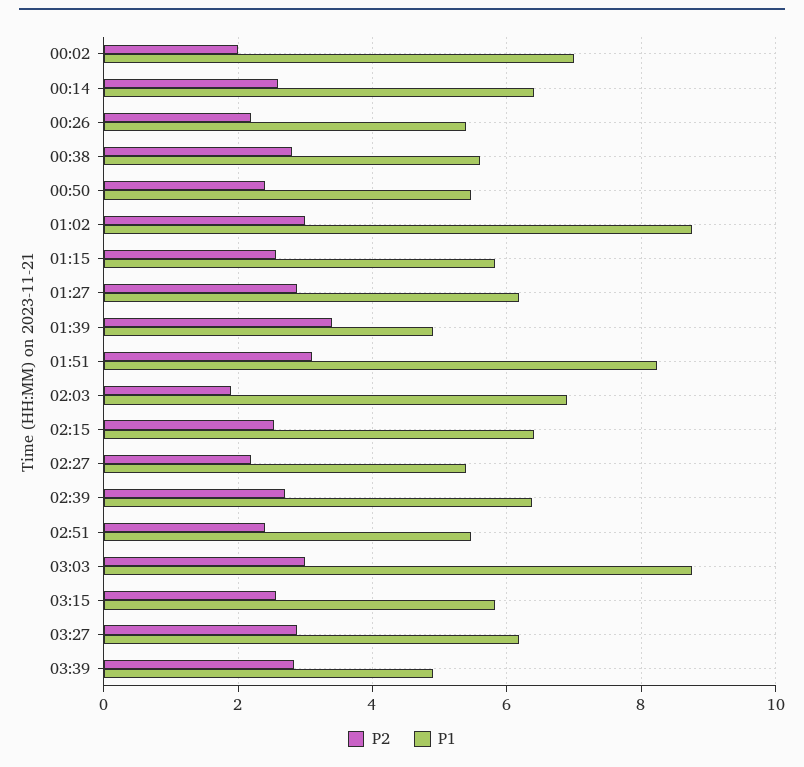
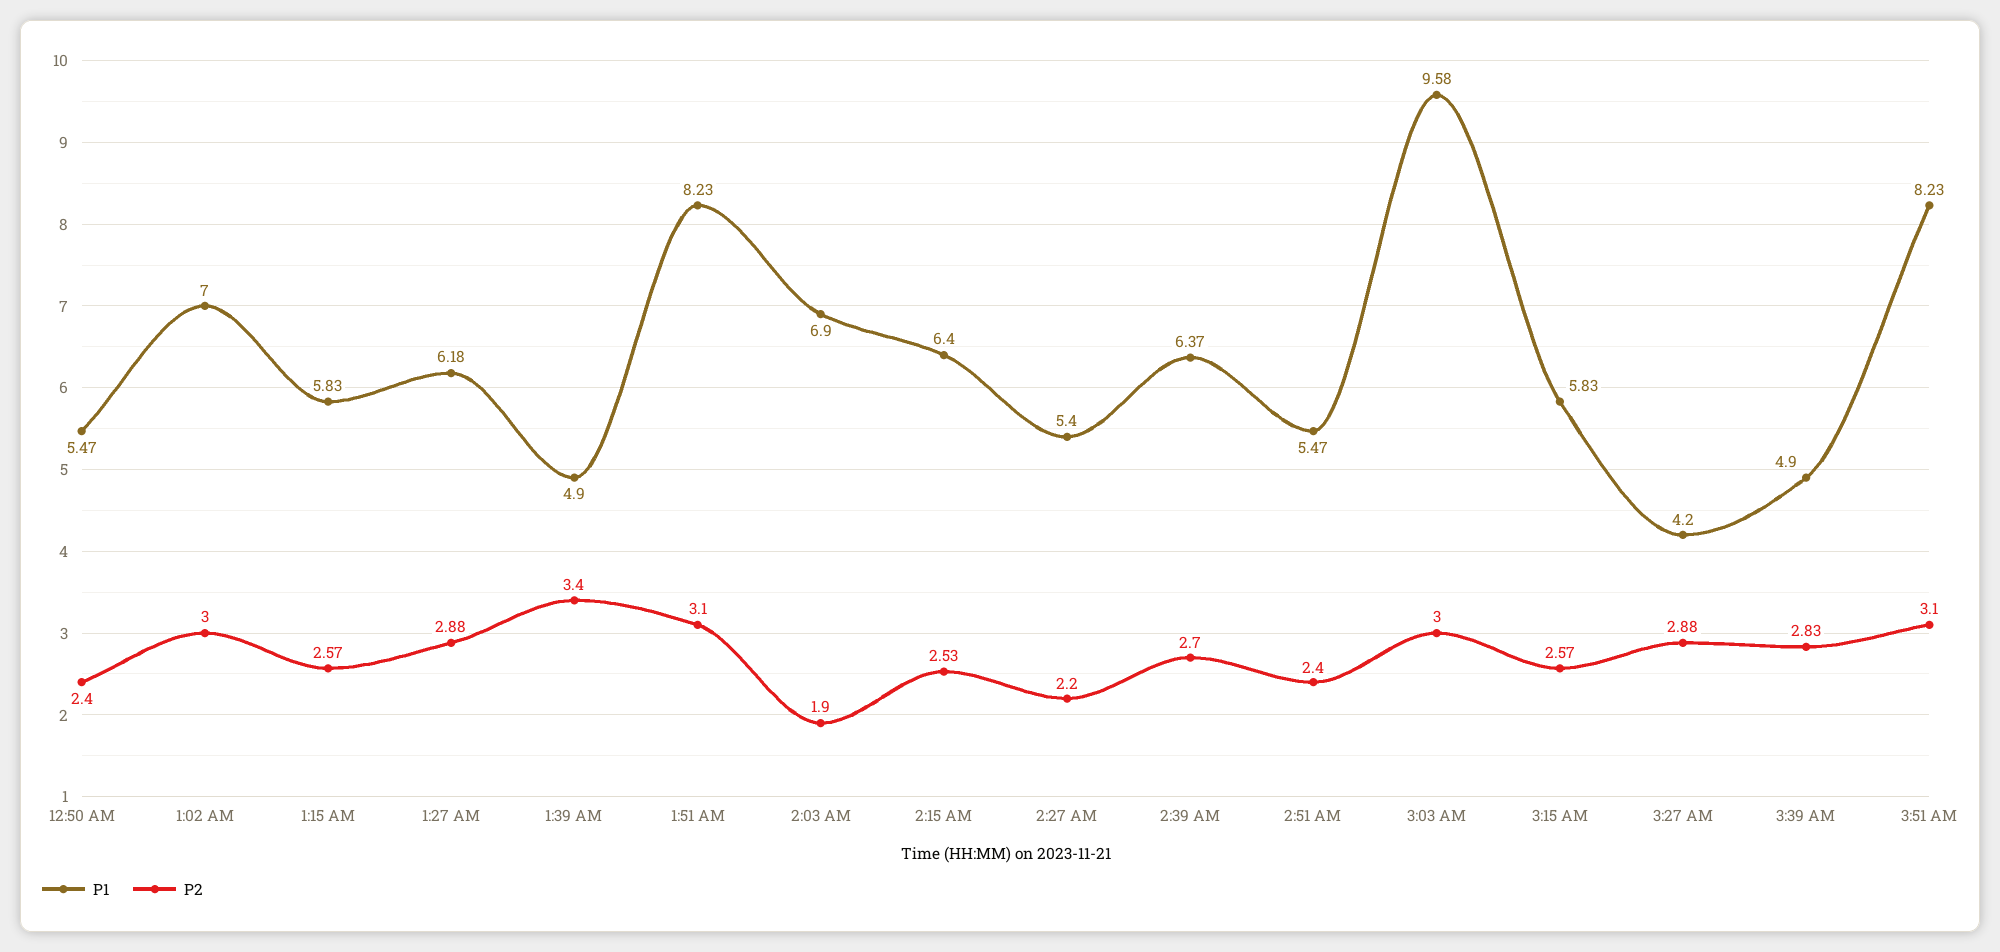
P2, 00:02: 2 -> none
P1, 00:02: 7 -> none
P2, 00:14: 2.6 -> none
P1, 00:14: 6.4 -> none
P2, 00:26: 2.2 -> none
P1, 00:26: 5.4 -> none
P2, 00:38: 2.8 -> none
P1, 00:38: 5.6 -> none
P1, 01:02: 8.8 -> 7
P1, 03:03: 8.8 -> 9.58
P1, 03:27: 6.2 -> 4.2
P1, 3:51 AM: none -> 8.23
P2, 3:51 AM: none -> 3.1

